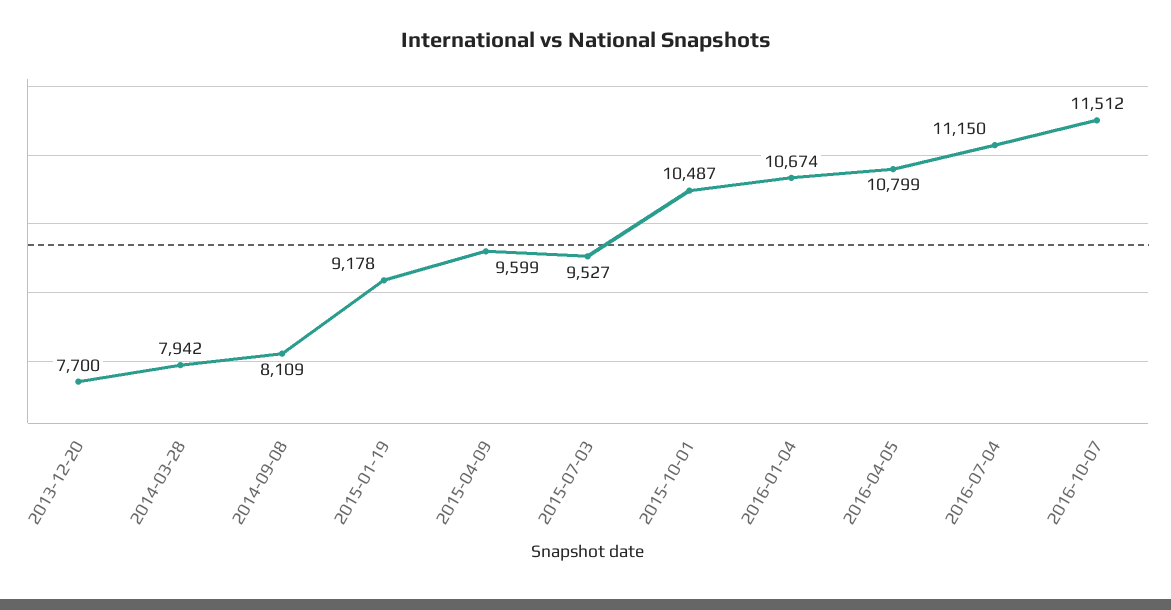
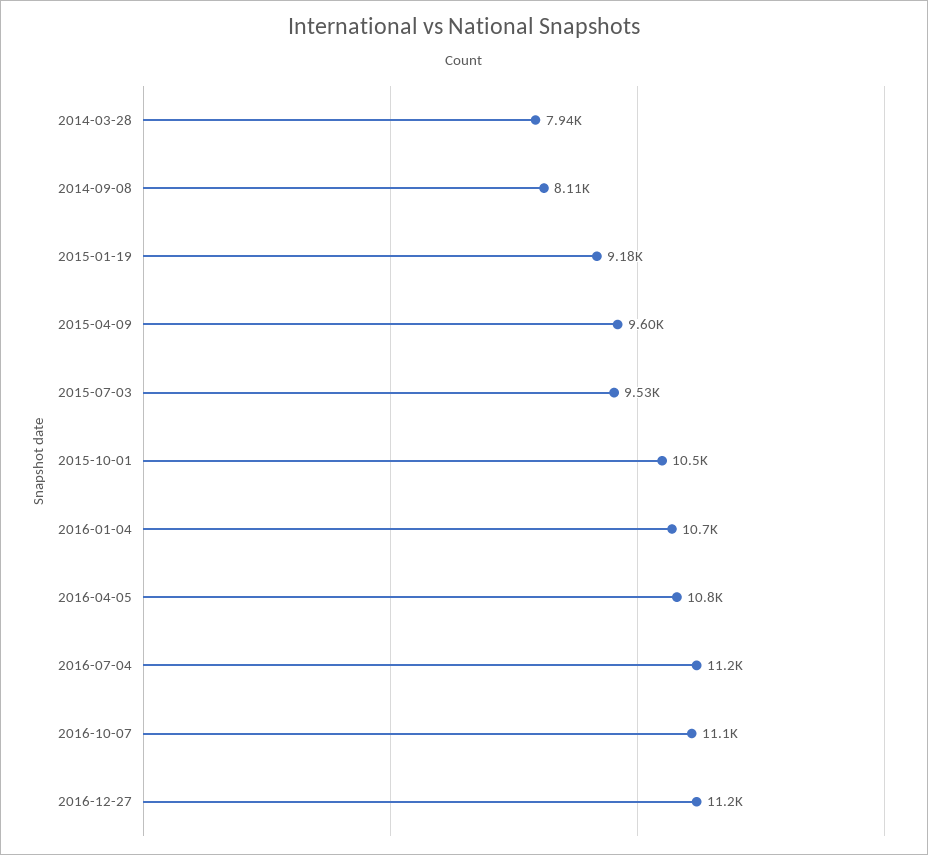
2013-12-20: 7700 -> none
2016-10-07: 11512 -> 11100
2016-12-27: none -> 11200

